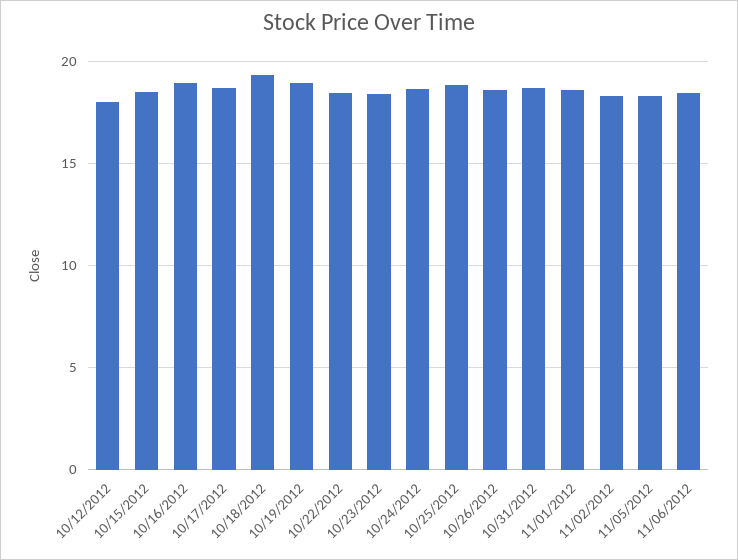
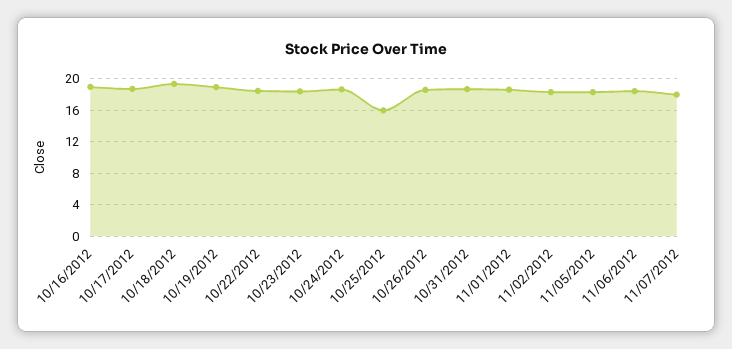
10/12/2012: 18 -> none
10/15/2012: 18.5 -> none
10/25/2012: 19 -> 16
11/07/2012: none -> 18

